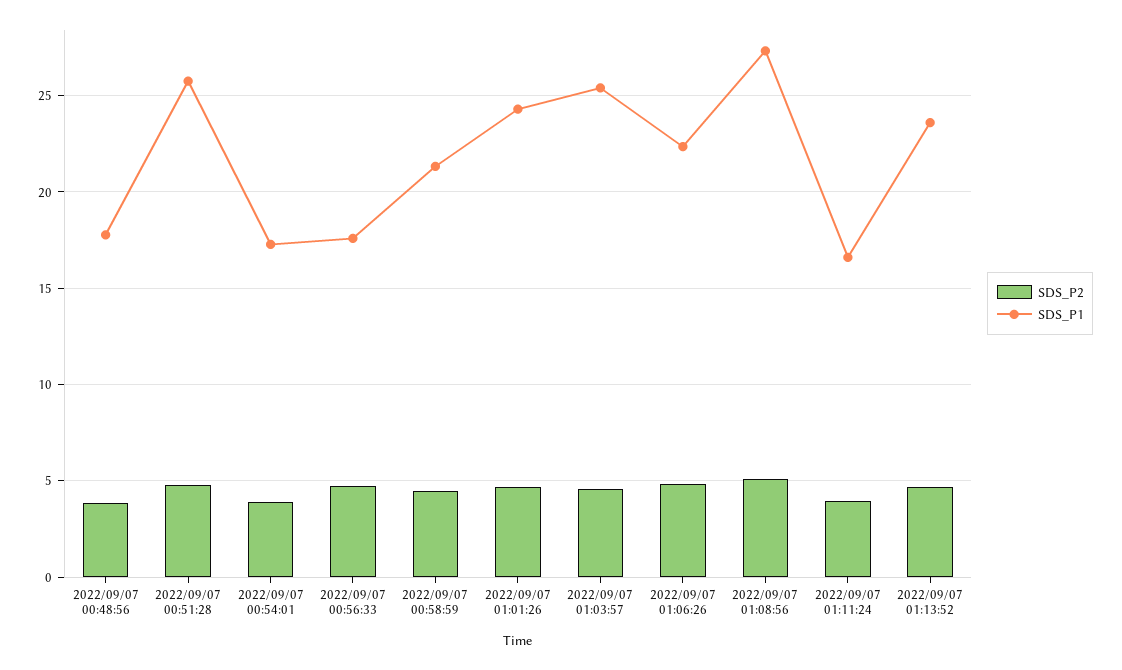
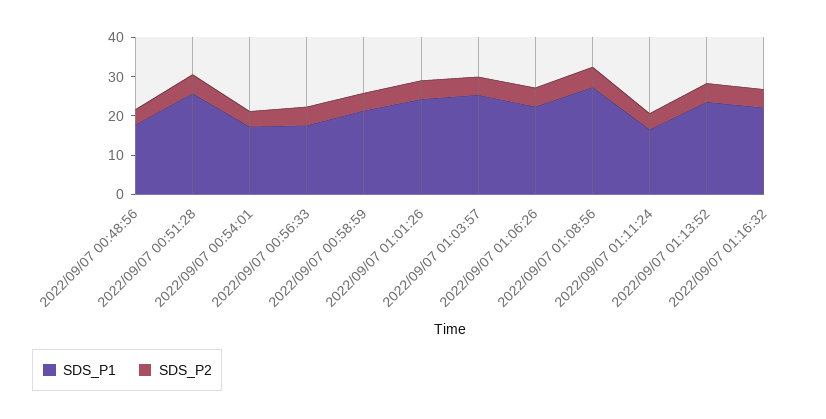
SDS_P1, 2022/09/07 01:16:32: none -> 22.5
SDS_P2, 2022/09/07 01:16:32: none -> 5

